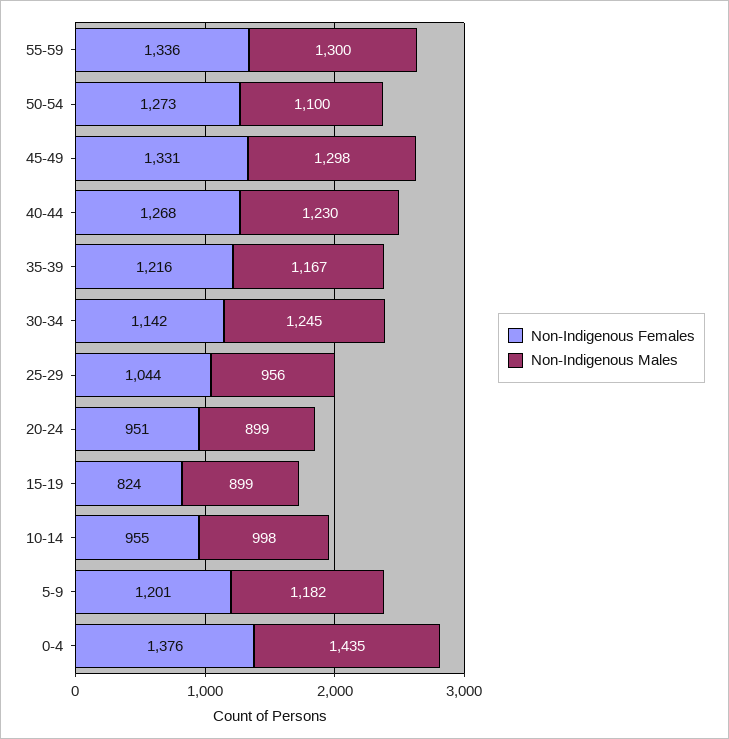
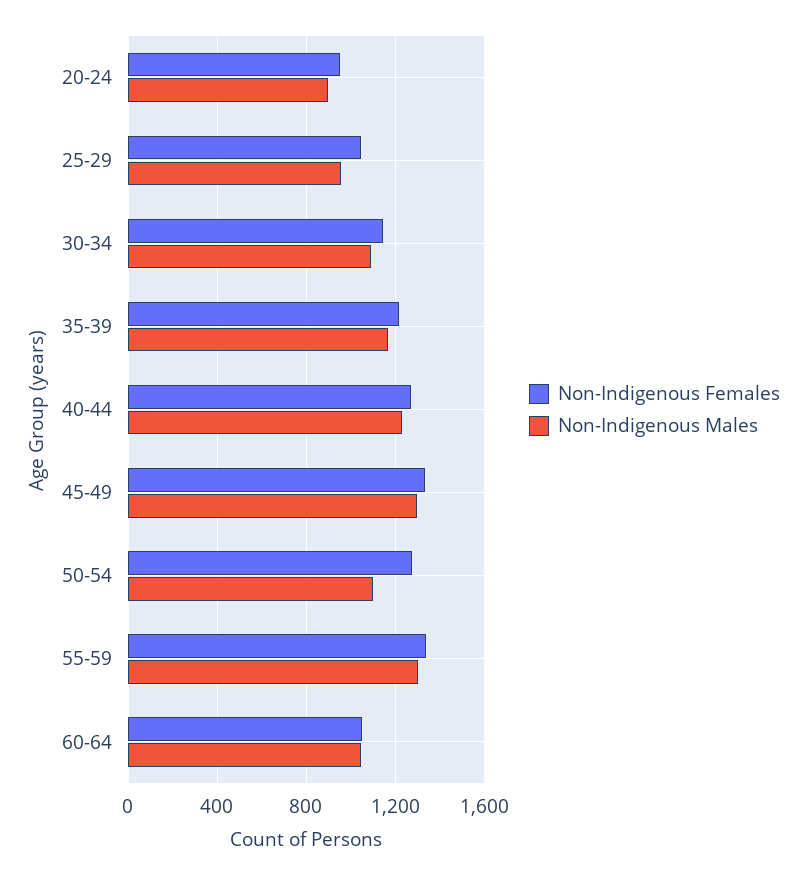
Non-Indigenous Males, 30-34: 1245 -> 1100
Non-Indigenous Females, 15-19: 824 -> none
Non-Indigenous Males, 15-19: 899 -> none
Non-Indigenous Females, 10-14: 955 -> none
Non-Indigenous Males, 10-14: 998 -> none
Non-Indigenous Females, 5-9: 1201 -> none
Non-Indigenous Males, 5-9: 1182 -> none
Non-Indigenous Females, 0-4: 1376 -> none
Non-Indigenous Males, 0-4: 1435 -> none
Non-Indigenous Females, 60-64: none -> 1050
Non-Indigenous Males, 60-64: none -> 1050

